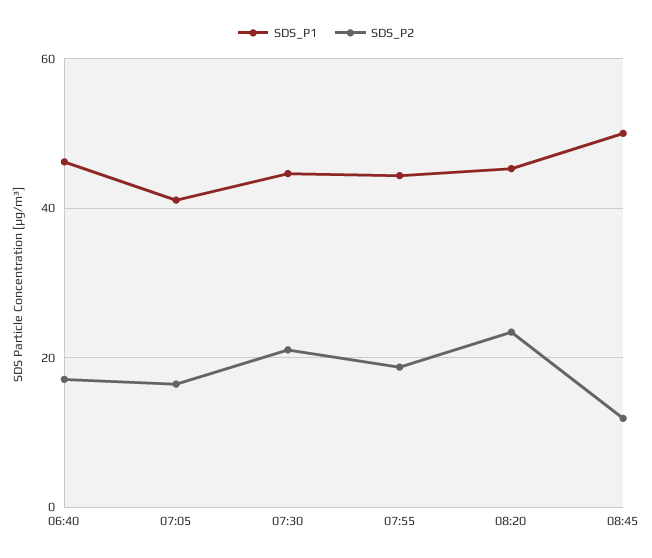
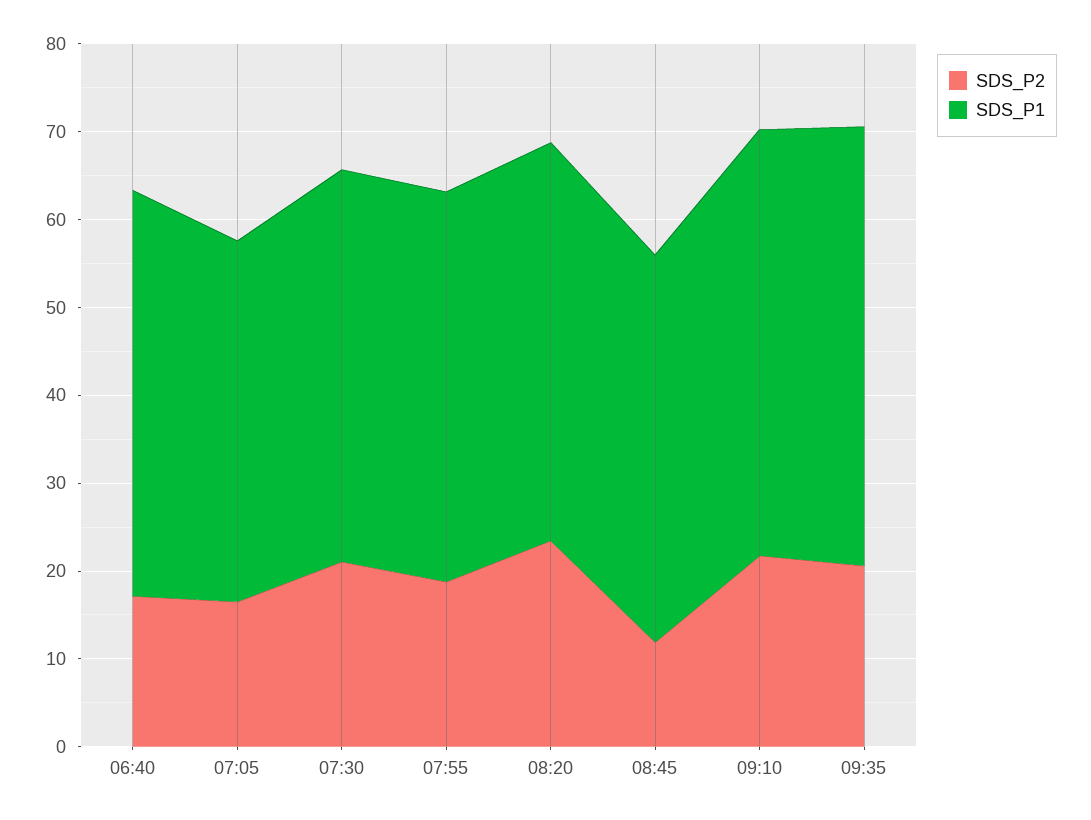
SDS_P1, 08:45: 50 -> 44
SDS_P2, 09:10: none -> 22
SDS_P1, 09:10: none -> 48
SDS_P2, 09:35: none -> 20
SDS_P1, 09:35: none -> 50

